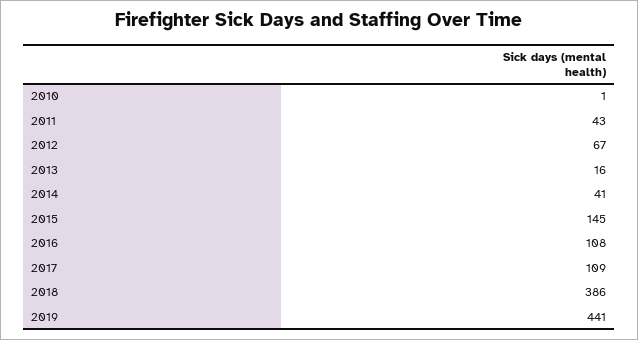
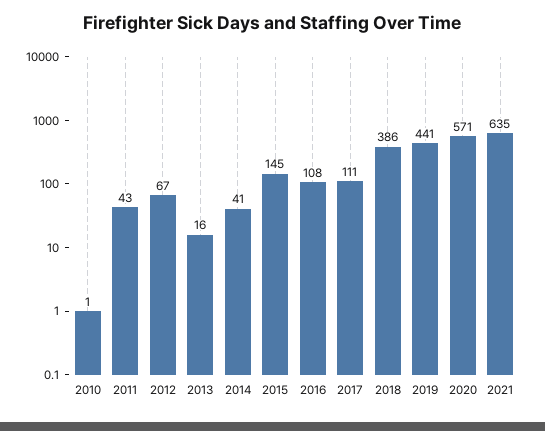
2017: 109 -> 111
2020: none -> 571
2021: none -> 635

